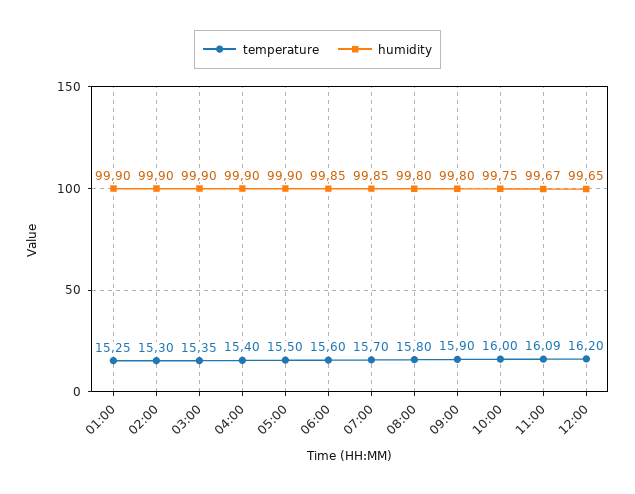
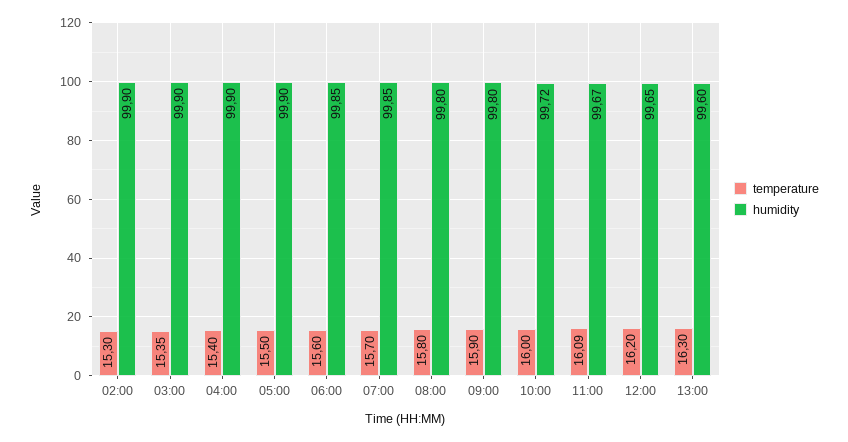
temperature, 01:00: 15.25 -> none
humidity, 01:00: 99.9 -> none
humidity, 10:00: 99.75 -> 99.72
temperature, 13:00: none -> 16.3
humidity, 13:00: none -> 99.6

